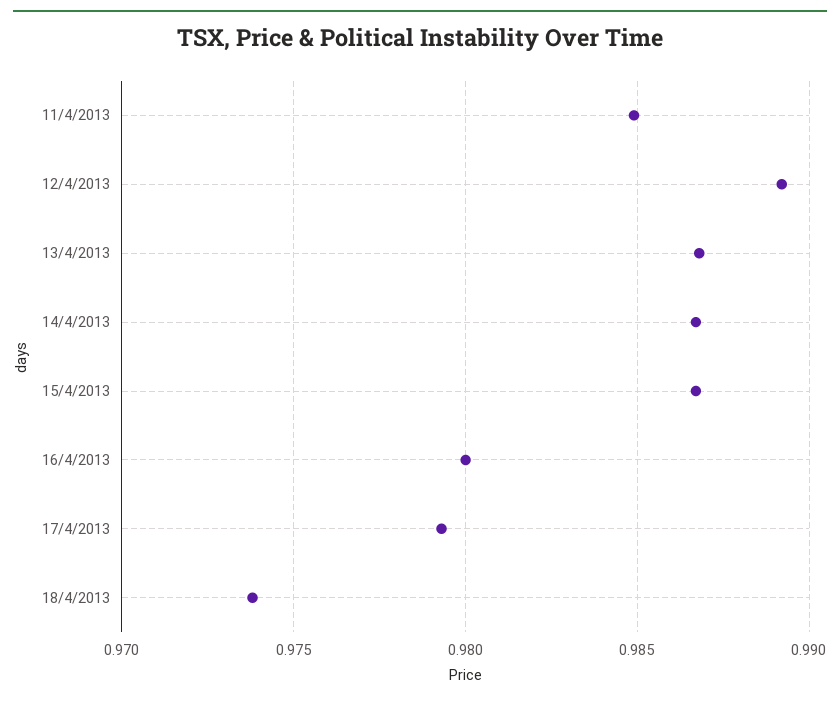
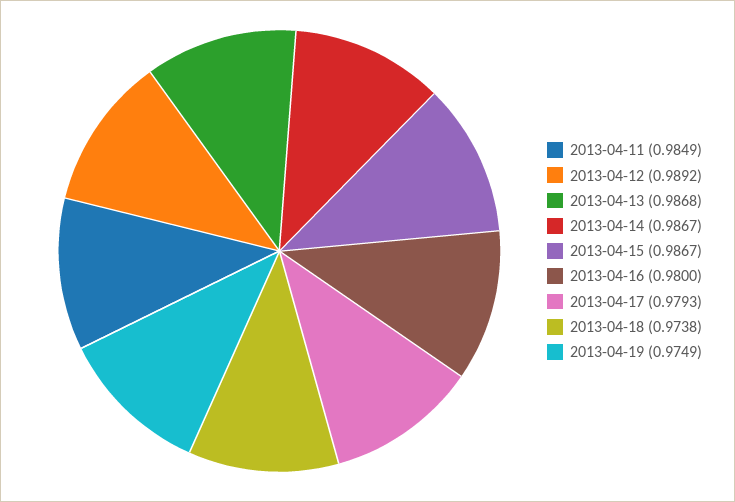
2013-04-19: none -> 0.9749

